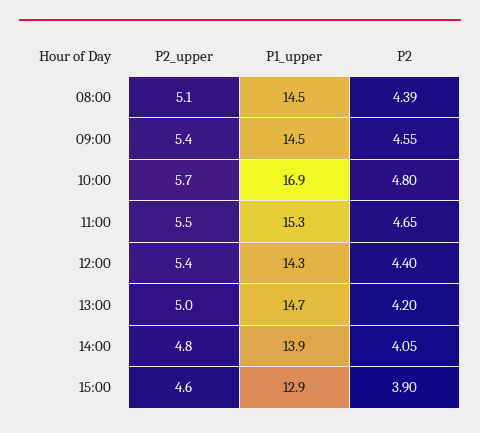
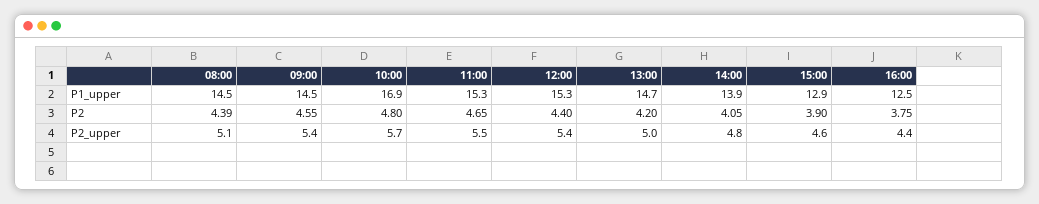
P1_upper, 12:00: 14.3 -> 15.3
P1_upper, 16:00: none -> 12.5
P2, 16:00: none -> 3.75
P2_upper, 16:00: none -> 4.4

